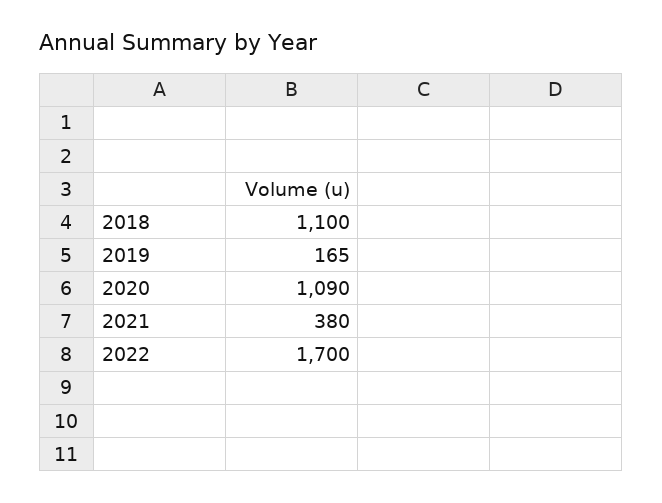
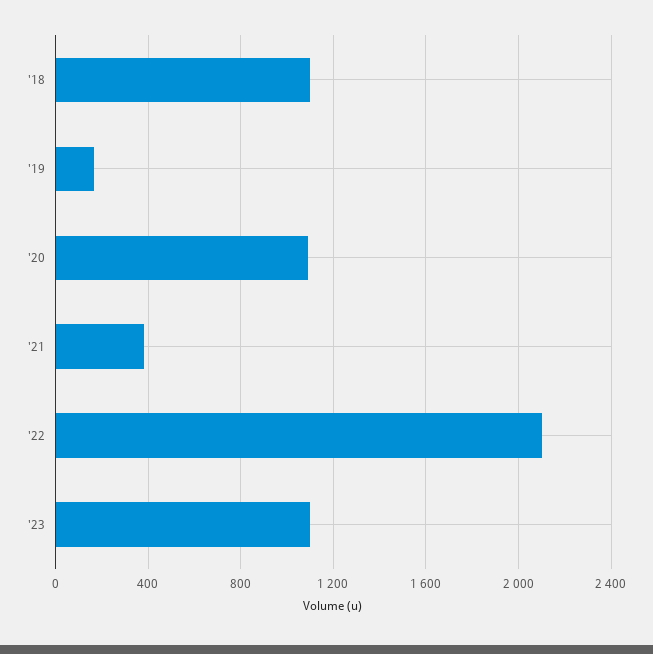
2022: 1700 -> 2100
'23: none -> 1100

